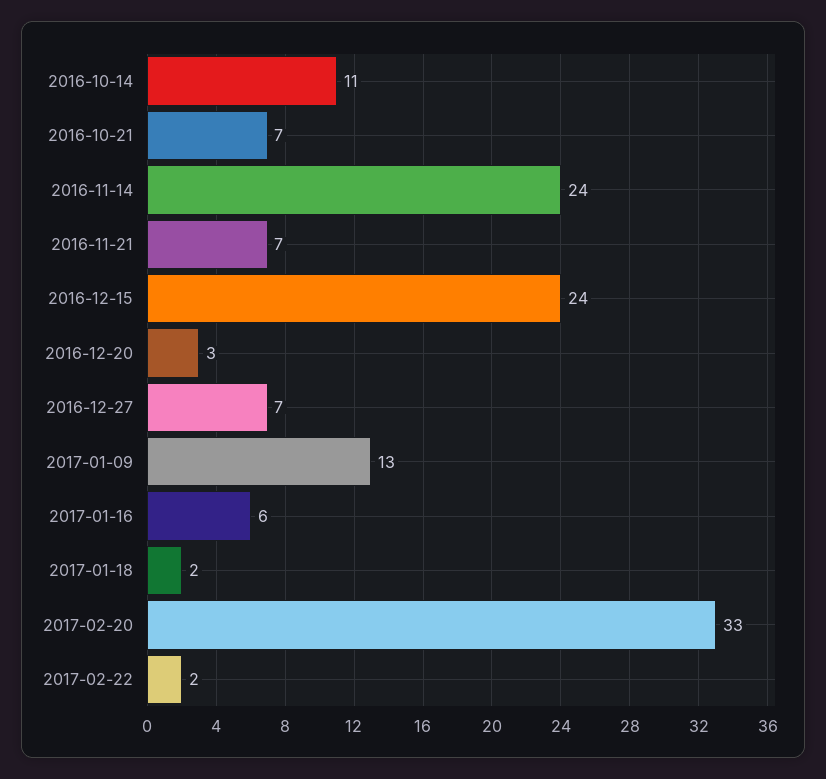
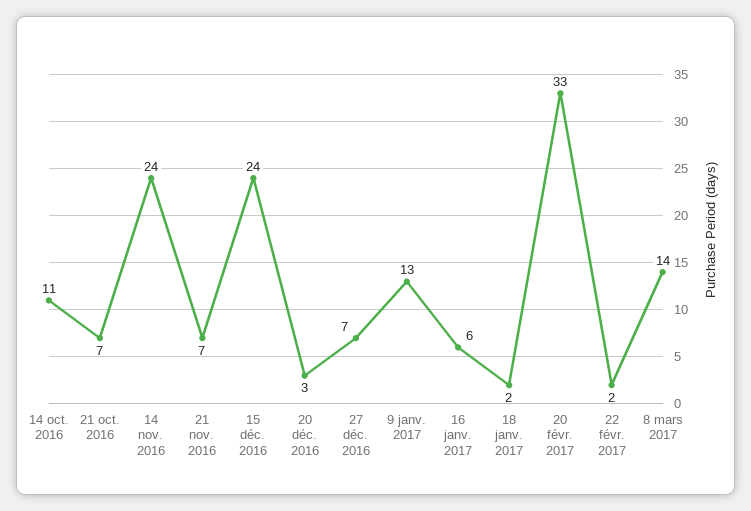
8 mars 2017: none -> 14

